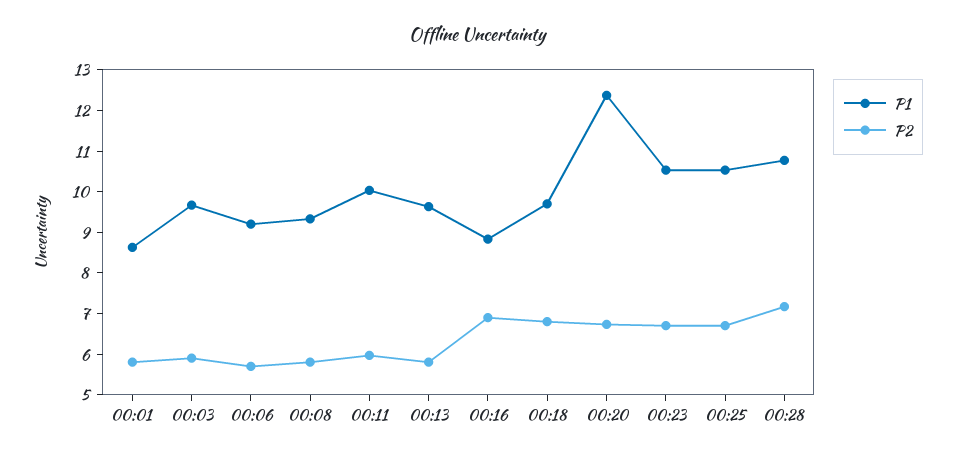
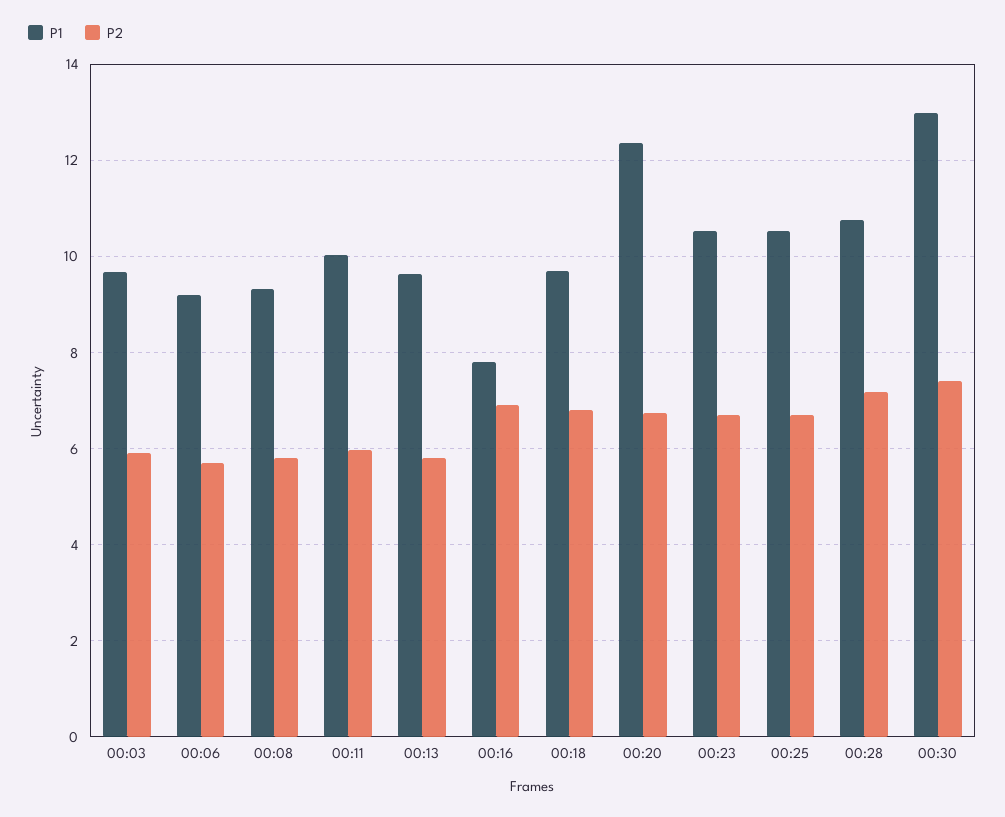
P1, 00:01: 8.6 -> none
P2, 00:01: 5.8 -> none
P1, 00:16: 8.8 -> 7.8
P1, 00:30: none -> 13
P2, 00:30: none -> 7.4

